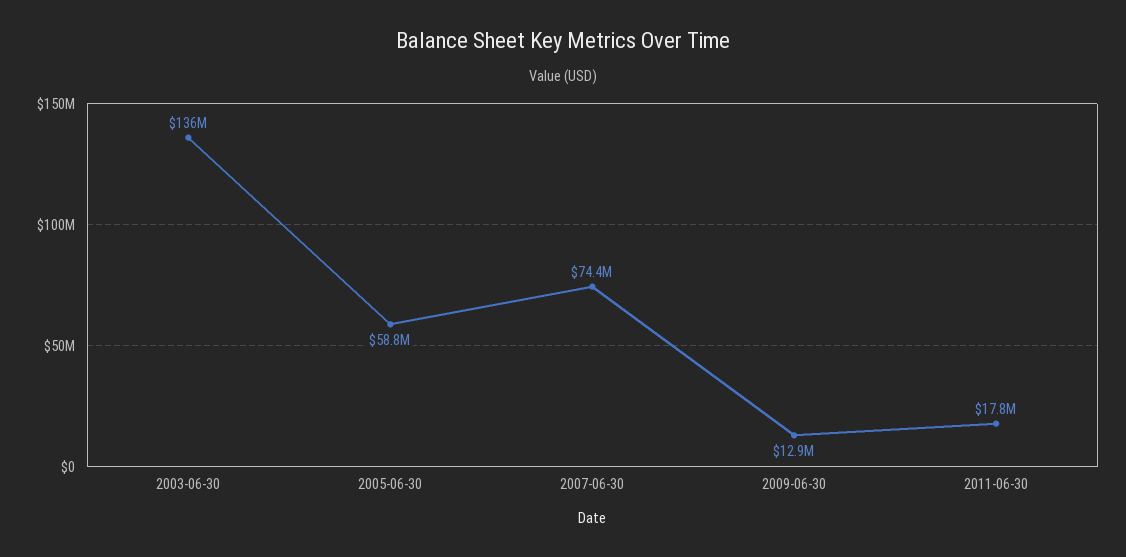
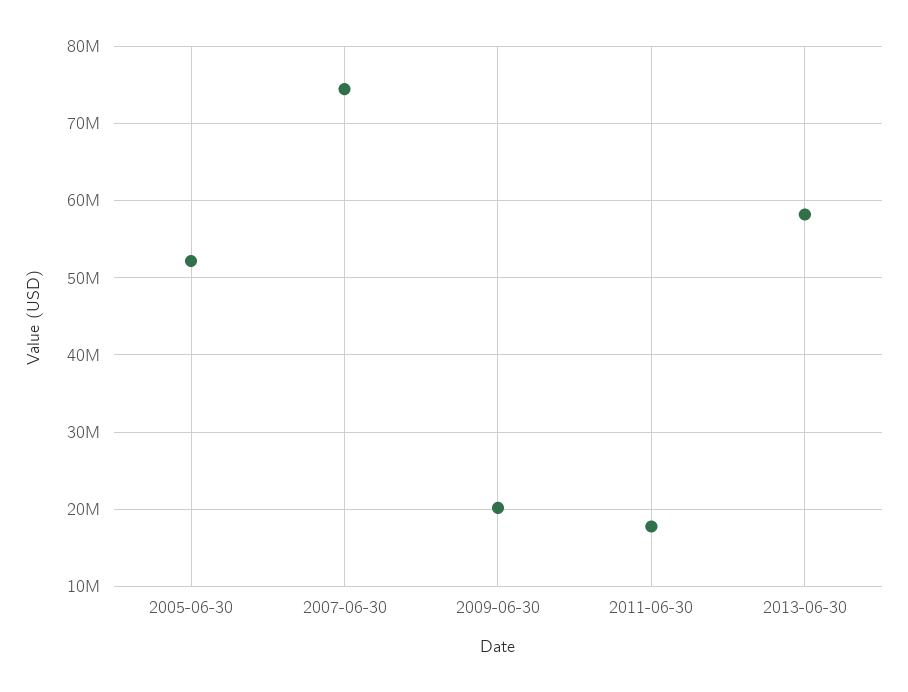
2003-06-30: 136000000 -> none
2005-06-30: 58800000 -> 52000000
2009-06-30: 12900000 -> 20000000
2013-06-30: none -> 58000000

